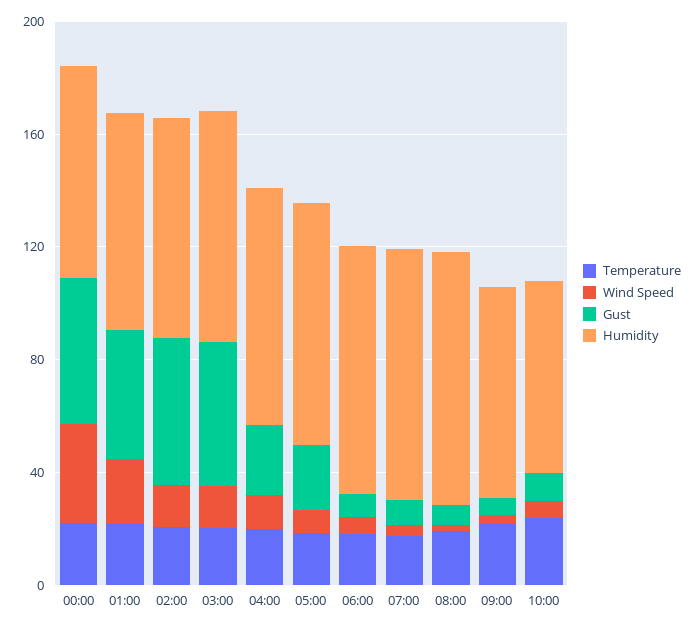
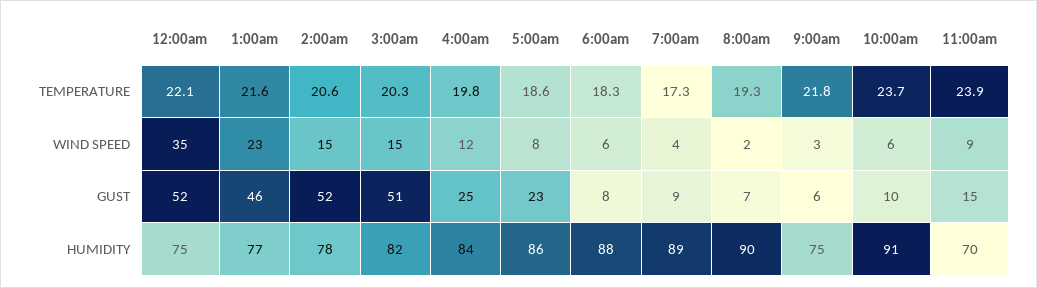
Humidity, 10:00: 70 -> 91
Temperature, 11:00am: none -> 23.9
Wind Speed, 11:00am: none -> 9
Gust, 11:00am: none -> 15
Humidity, 11:00am: none -> 70

